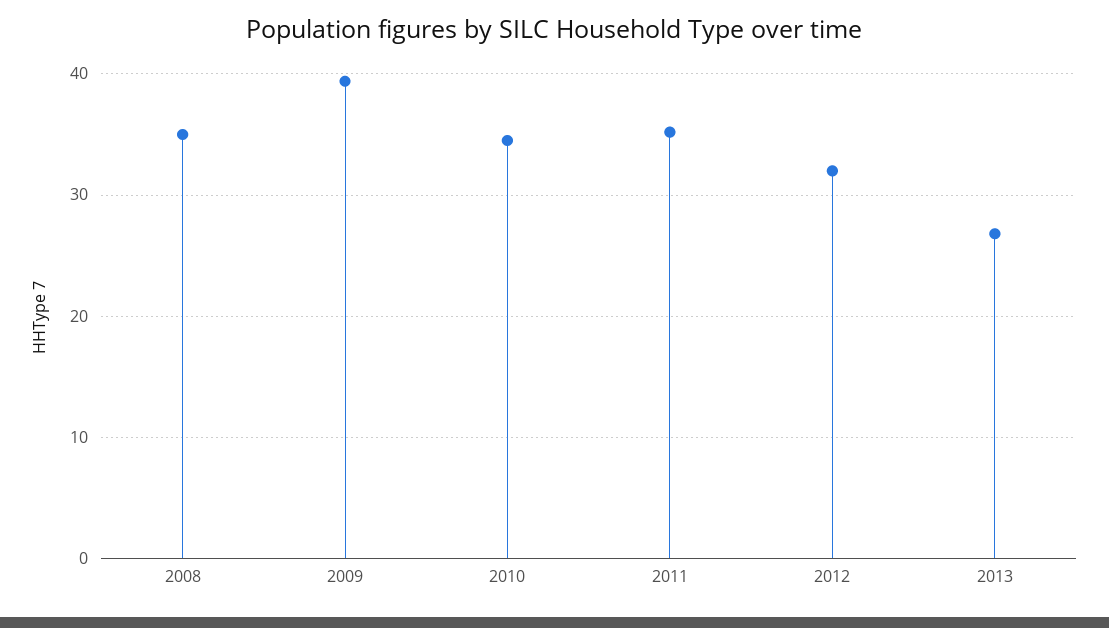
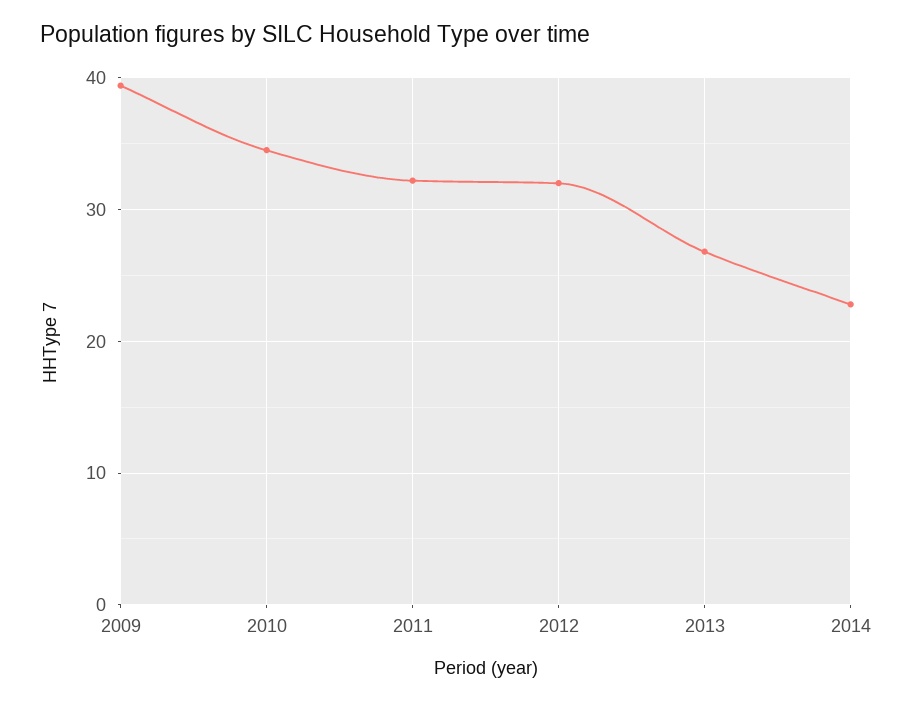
2008: 35 -> none
2011: 35 -> 32
2014: none -> 23

